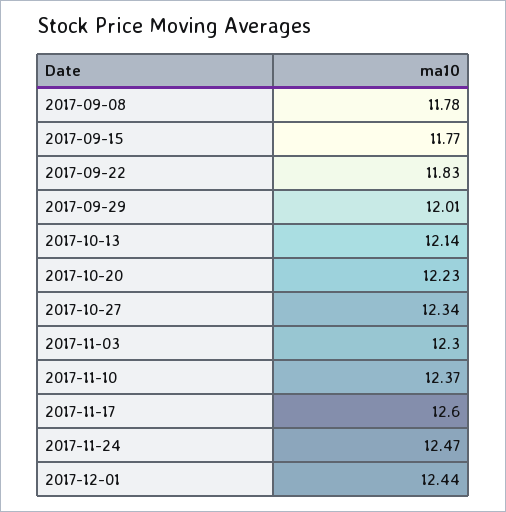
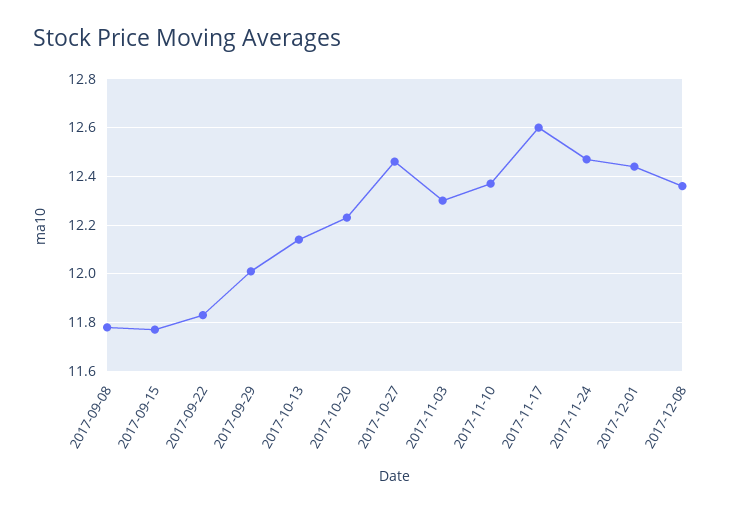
2017-10-27: 12.34 -> 12.45
2017-12-08: none -> 12.35

